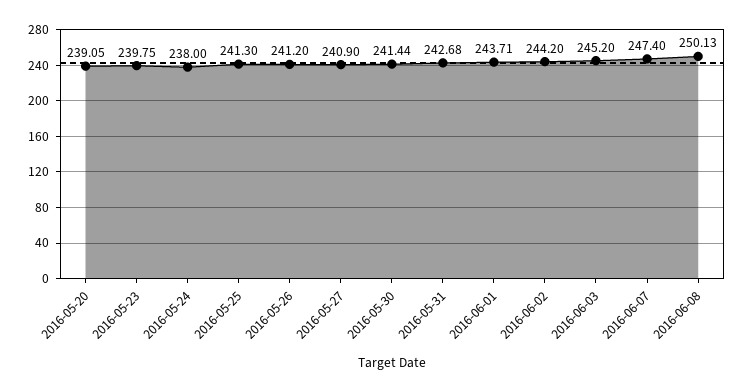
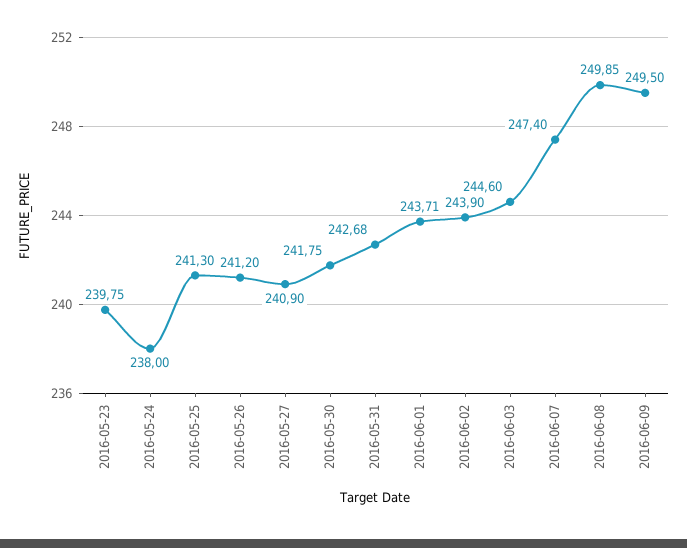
2016-05-20: 239.05 -> none
2016-05-30: 241.44 -> 241.75
2016-06-02: 244.2 -> 243.9
2016-06-03: 245.2 -> 244.6
2016-06-08: 250.13 -> 249.85
2016-06-09: none -> 249.5

